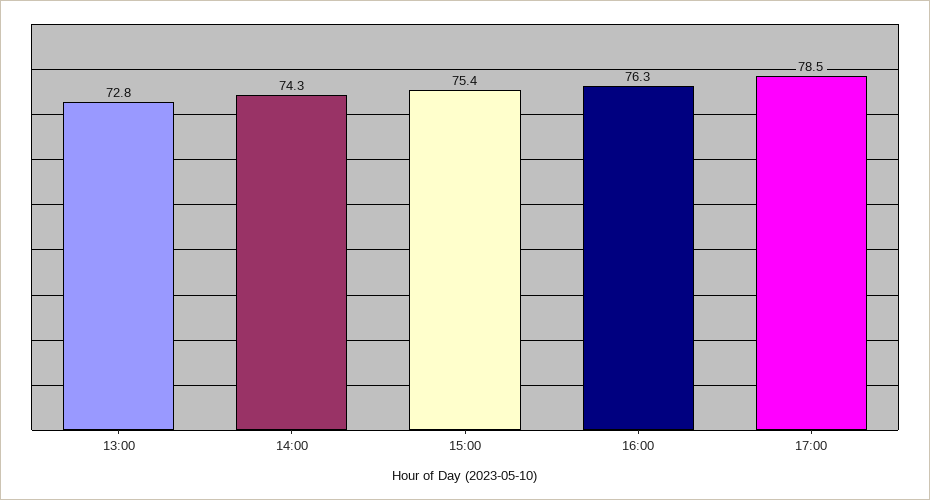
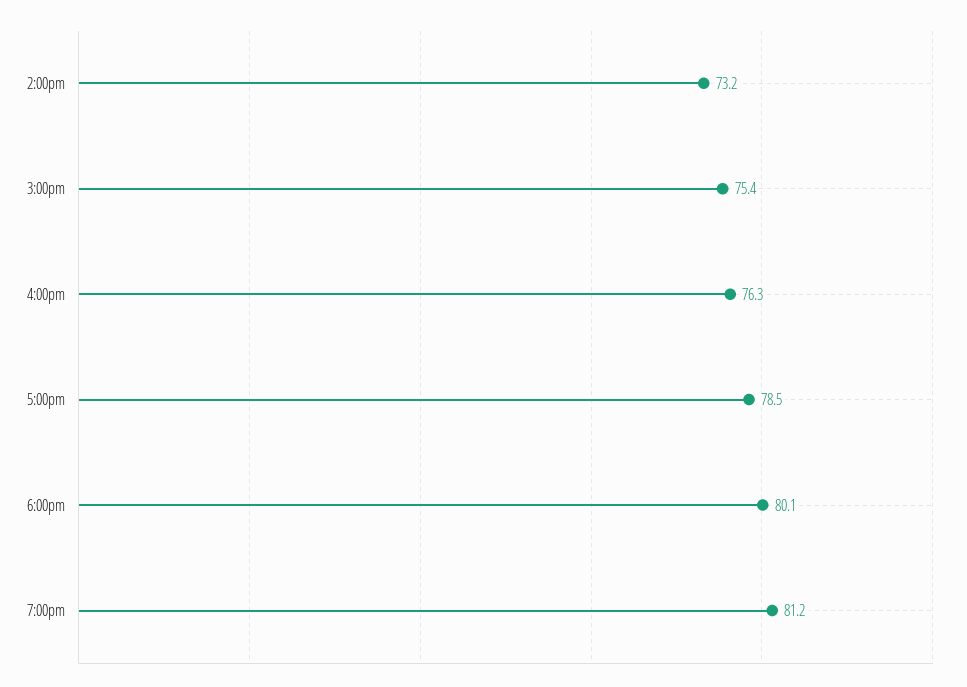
13:00: 72.8 -> none
14:00: 74.3 -> 73.2
6:00pm: none -> 80.1
7:00pm: none -> 81.2

